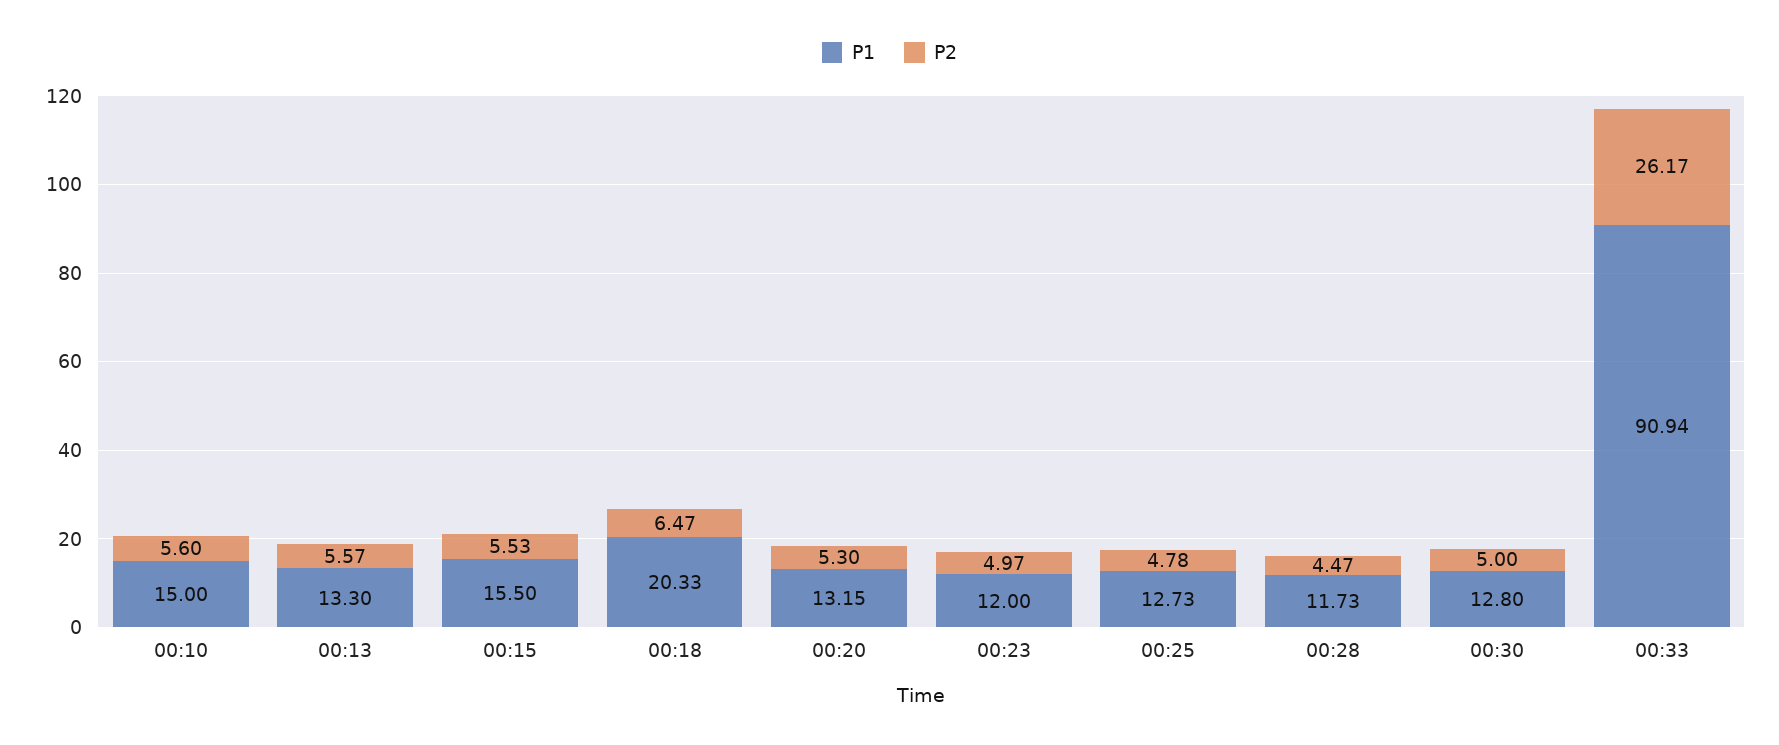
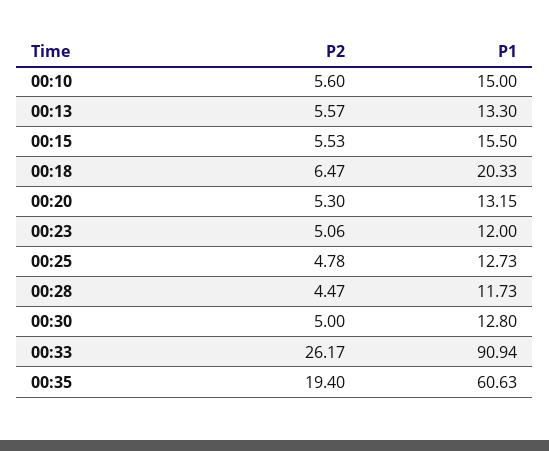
P2, 00:23: 4.97 -> 5.06
P2, 00:35: none -> 19.4
P1, 00:35: none -> 60.63

